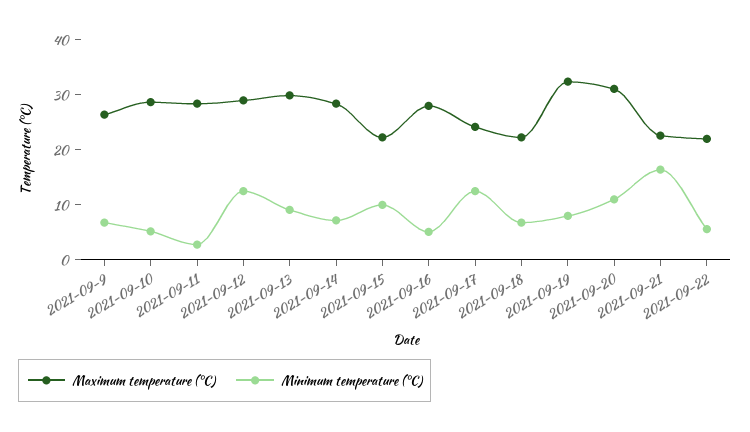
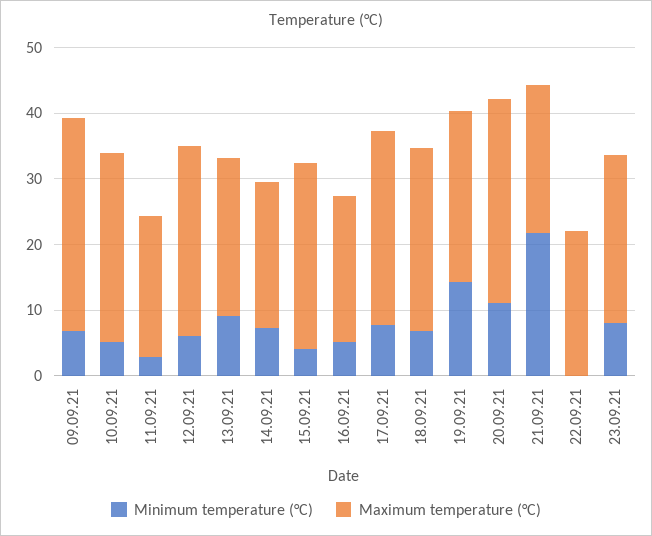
Maximum temperature (°C), 2021-09-9: 26 -> 32
Maximum temperature (°C), 2021-09-11: 28 -> 22
Minimum temperature (°C), 2021-09-12: 12 -> 6
Maximum temperature (°C), 2021-09-13: 30 -> 24
Maximum temperature (°C), 2021-09-14: 28 -> 22
Maximum temperature (°C), 2021-09-15: 22 -> 28
Minimum temperature (°C), 2021-09-15: 10 -> 4
Maximum temperature (°C), 2021-09-16: 28 -> 22
Maximum temperature (°C), 2021-09-17: 24 -> 30
Minimum temperature (°C), 2021-09-17: 12 -> 8
Maximum temperature (°C), 2021-09-18: 22 -> 28
Maximum temperature (°C), 2021-09-19: 32 -> 26
Minimum temperature (°C), 2021-09-19: 8 -> 14
Minimum temperature (°C), 2021-09-21: 16 -> 22
Minimum temperature (°C), 2021-09-22: 6 -> 0
Minimum temperature (°C), 23.09.21: none -> 8
Maximum temperature (°C), 23.09.21: none -> 26

